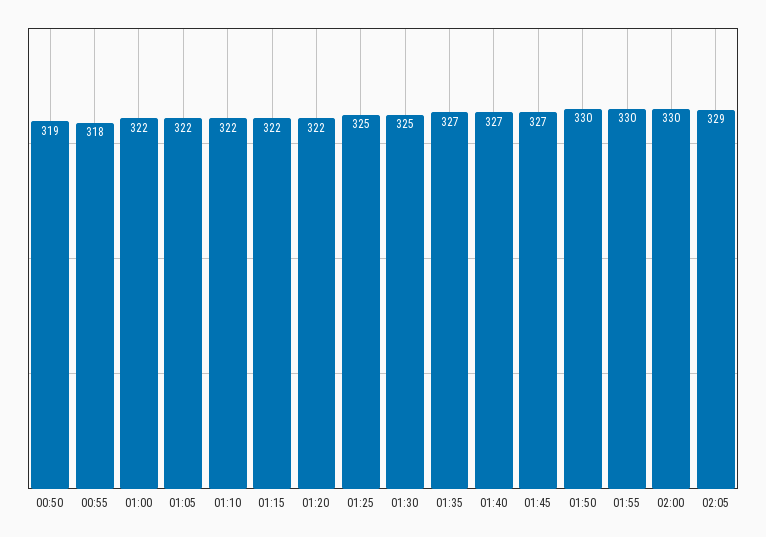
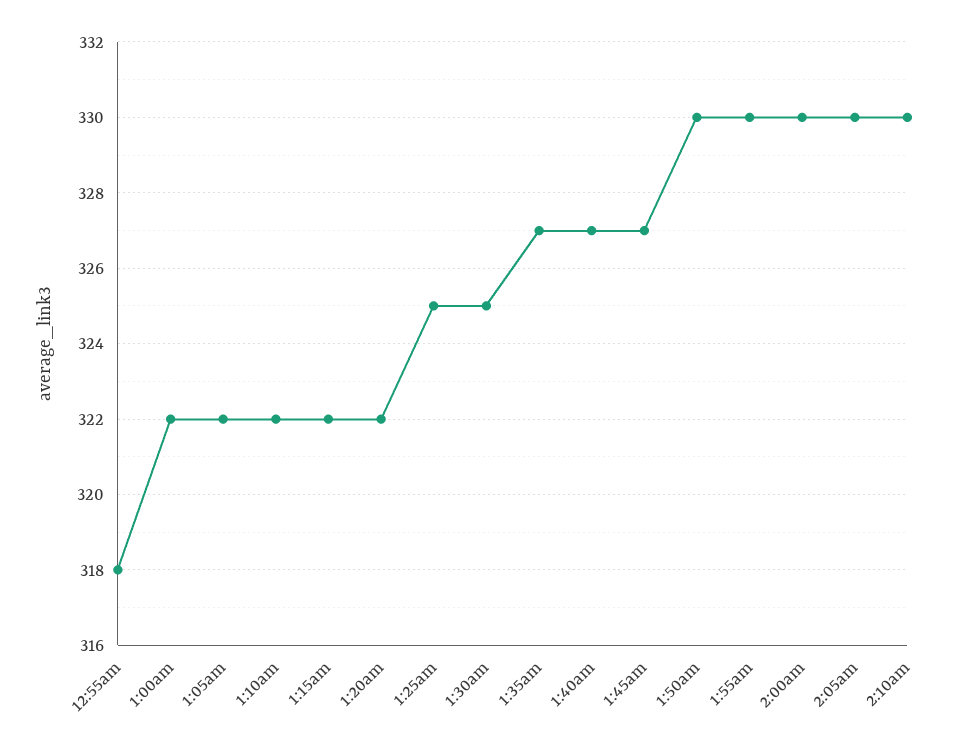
00:50: 319 -> none
02:05: 329 -> 330
2:10am: none -> 330

